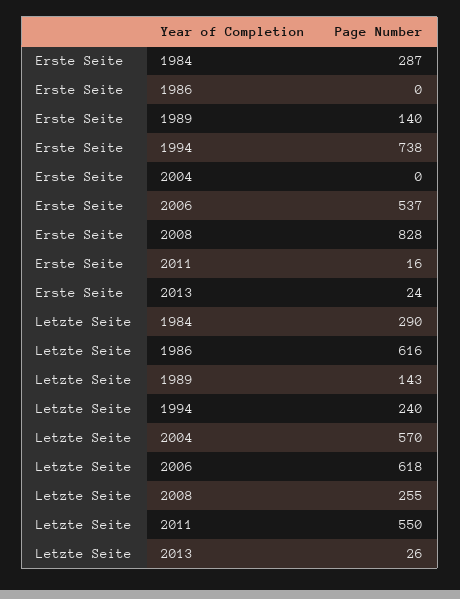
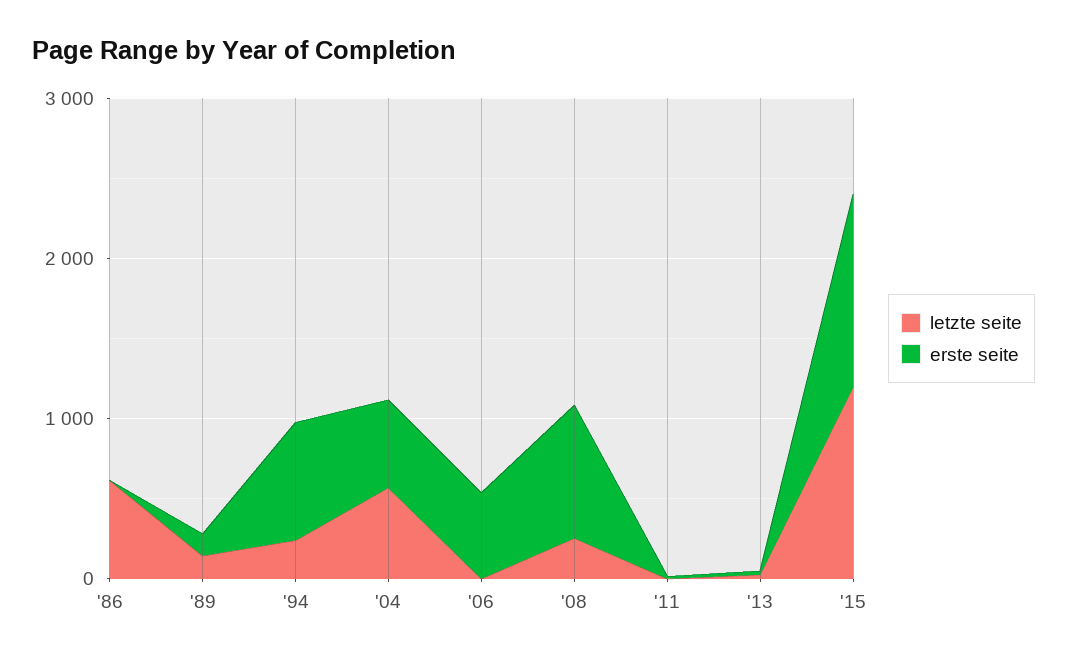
Erste Seite, 1984: 287 -> none
Erste Seite, 2004: 0 -> 600
Letzte Seite, 1984: 290 -> none
Letzte Seite, 2006: 618 -> 0
Letzte Seite, 2011: 550 -> 0
Letzte Seite, '15: none -> 1200
Erste Seite, '15: none -> 1200

